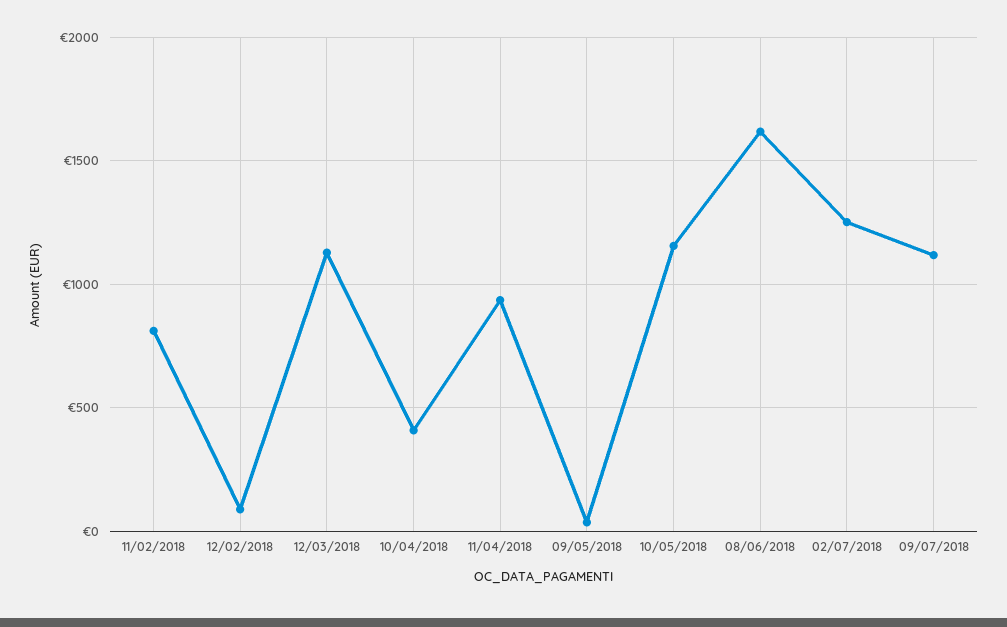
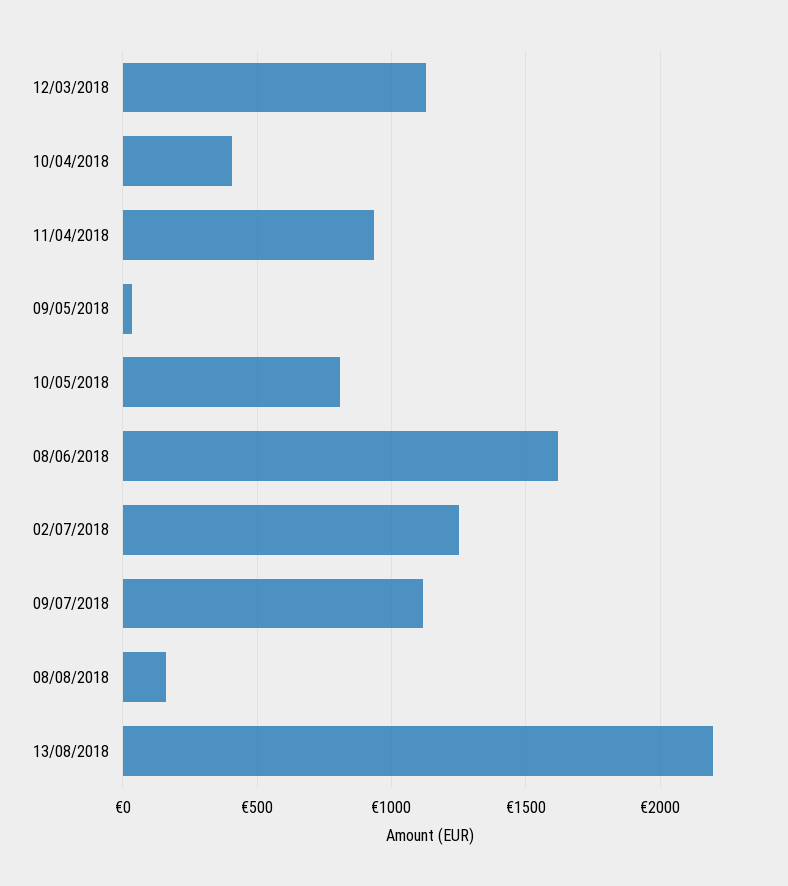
11/02/2018: 800 -> none
12/02/2018: 100 -> none
10/05/2018: 1150 -> 800
08/08/2018: none -> 150
13/08/2018: none -> 2200

